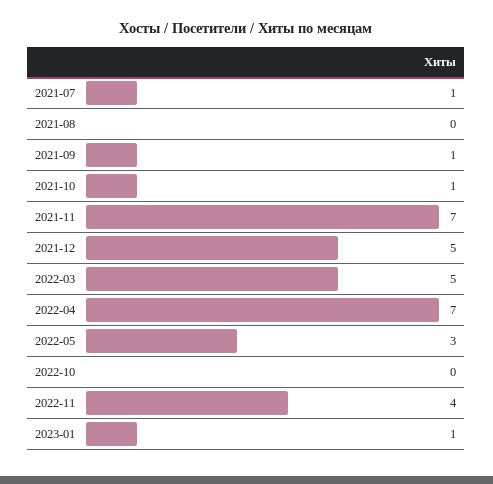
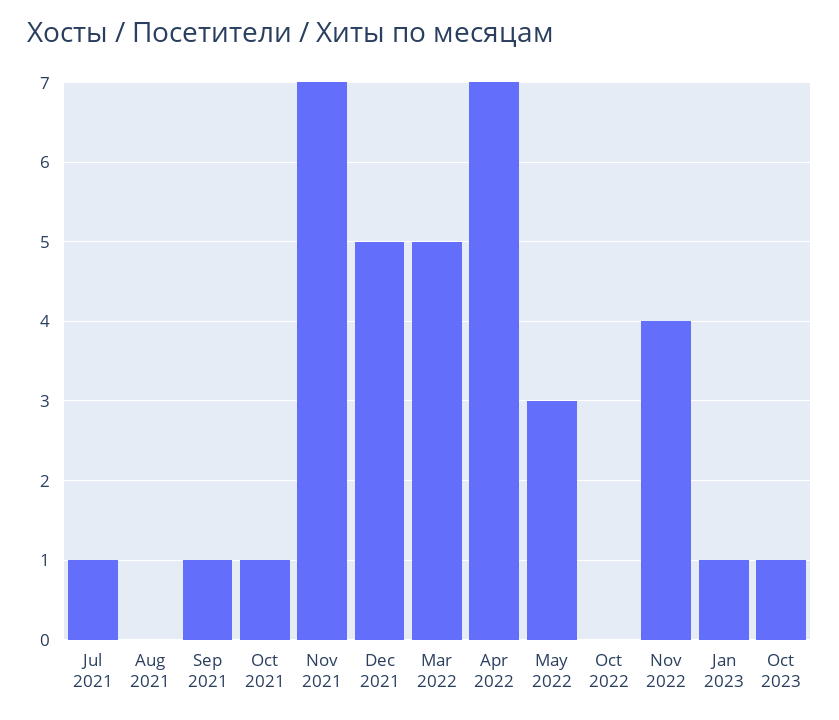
Oct 2023: none -> 1

